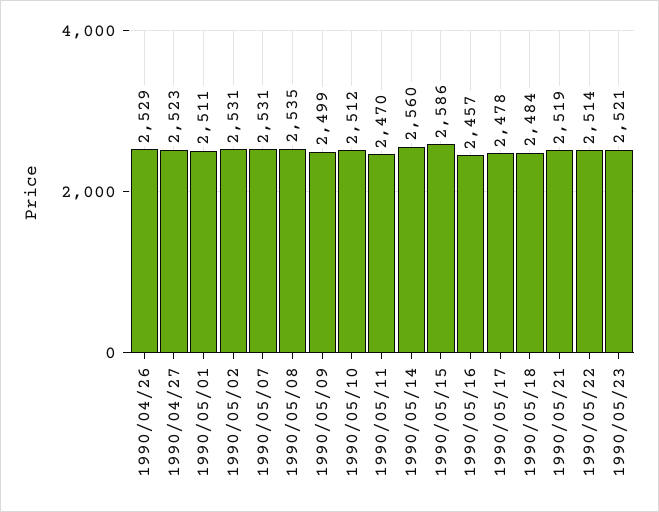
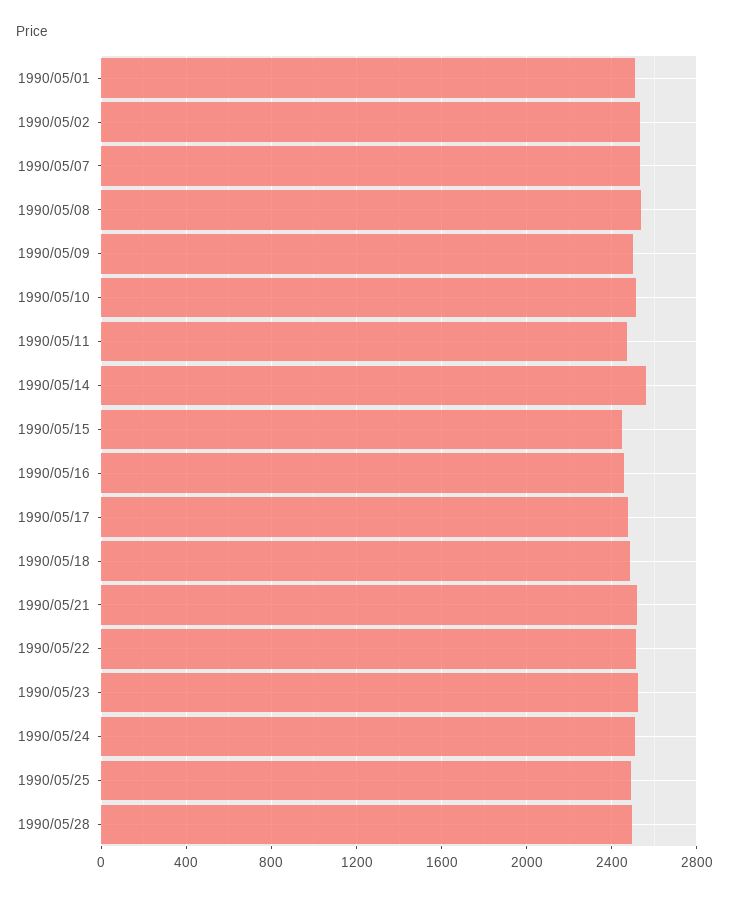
1990/04/26: 2529 -> none
1990/04/27: 2523 -> none
1990/05/15: 2586 -> 2450
1990/05/24: none -> 2500
1990/05/25: none -> 2500
1990/05/28: none -> 2500

